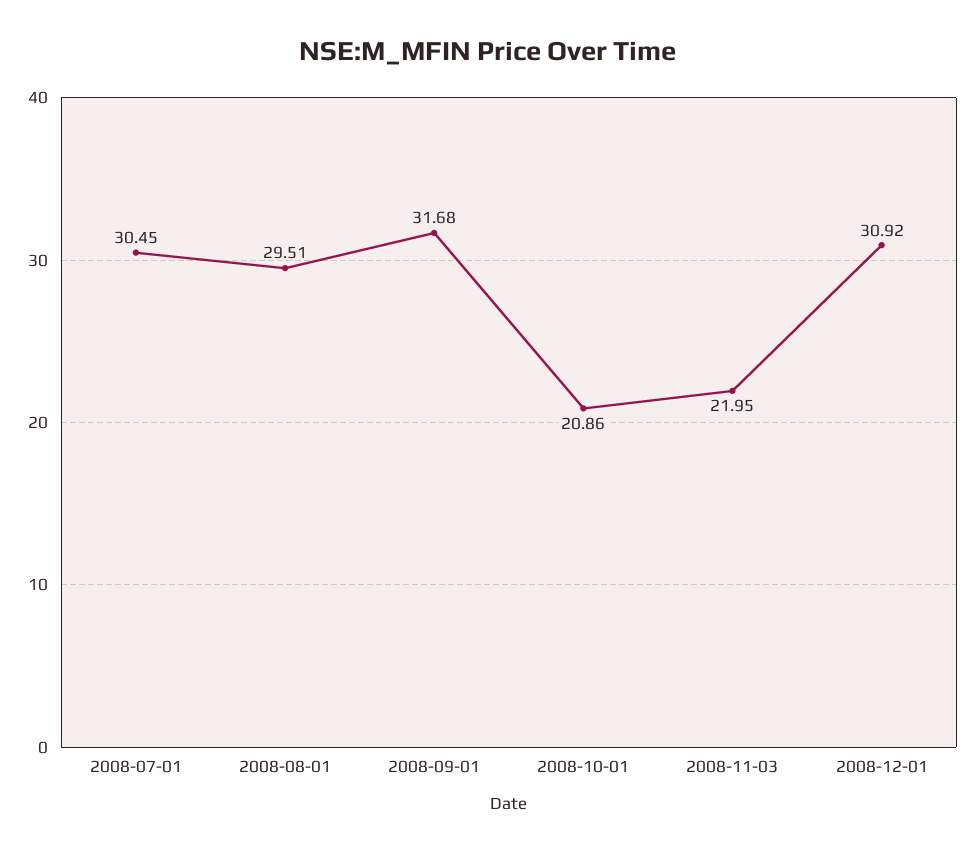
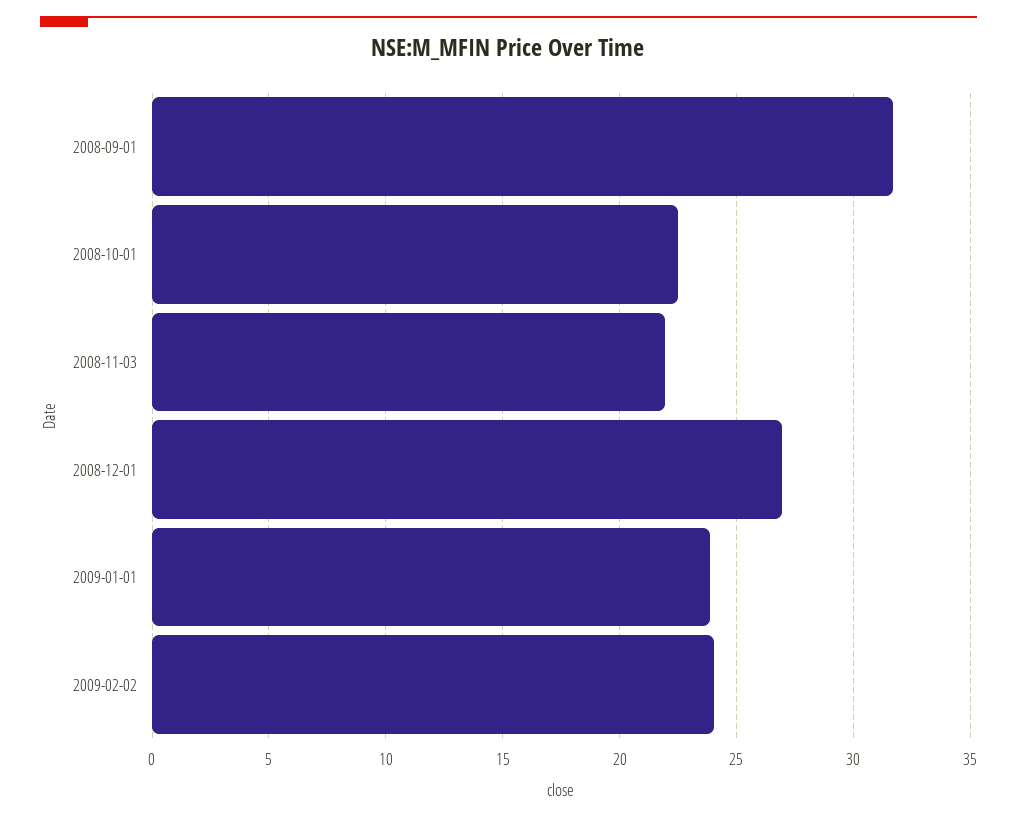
2008-07-01: 30.45 -> none
2008-08-01: 29.51 -> none
2008-10-01: 20.86 -> 22.5
2008-12-01: 30.92 -> 27
2009-01-01: none -> 24
2009-02-02: none -> 24

